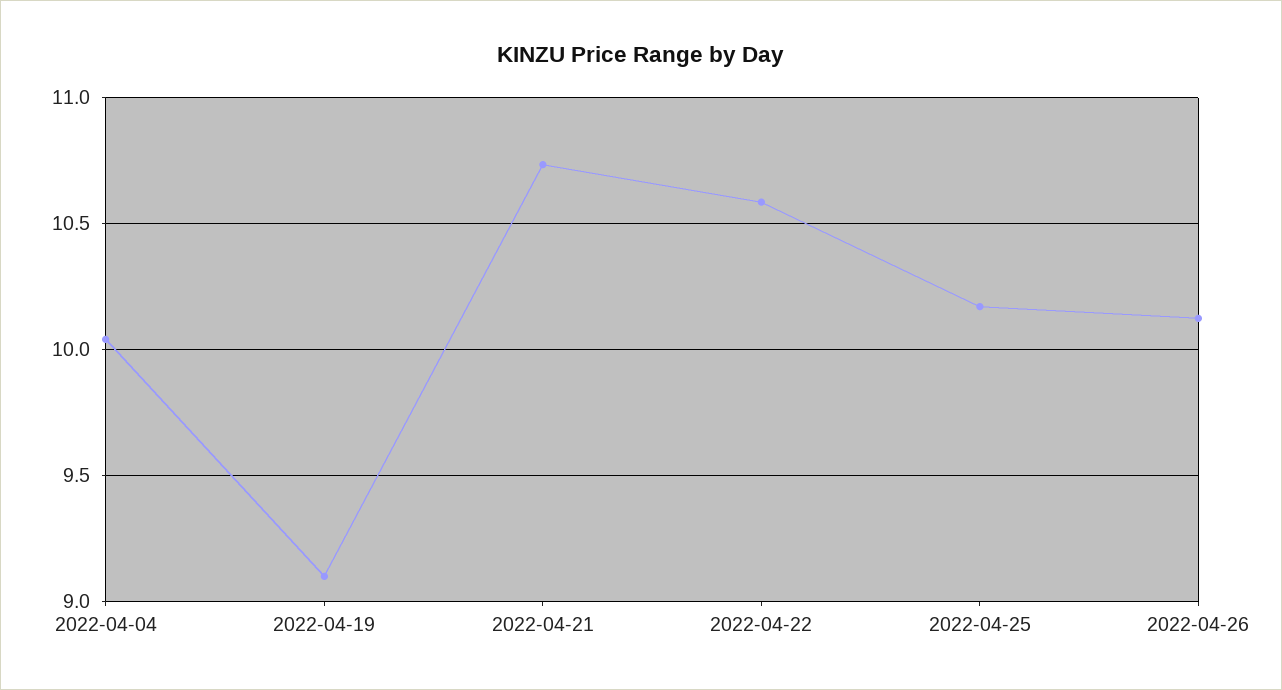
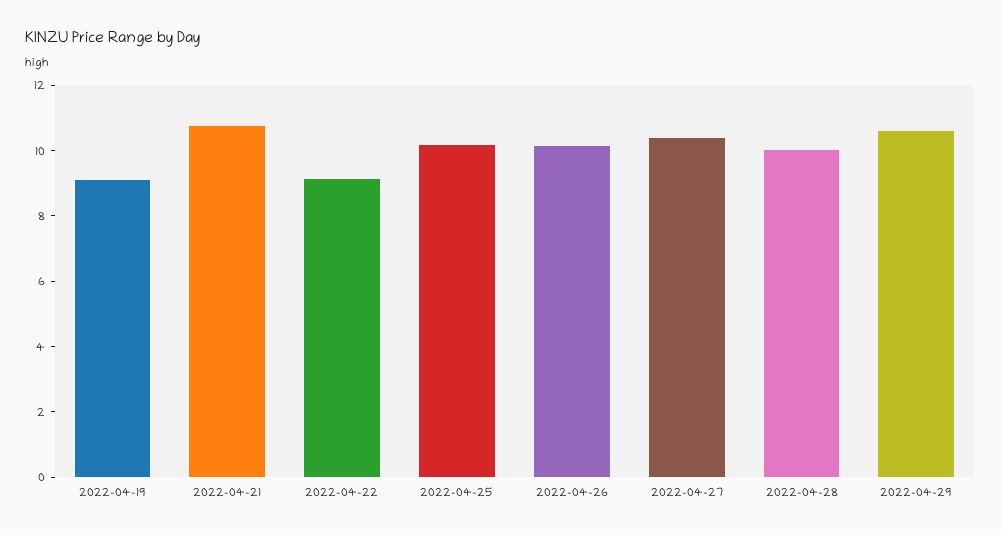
2022-04-04: 10.05 -> none
2022-04-22: 10.6 -> 9
2022-04-27: none -> 10.5
2022-04-28: none -> 10
2022-04-29: none -> 10.5

